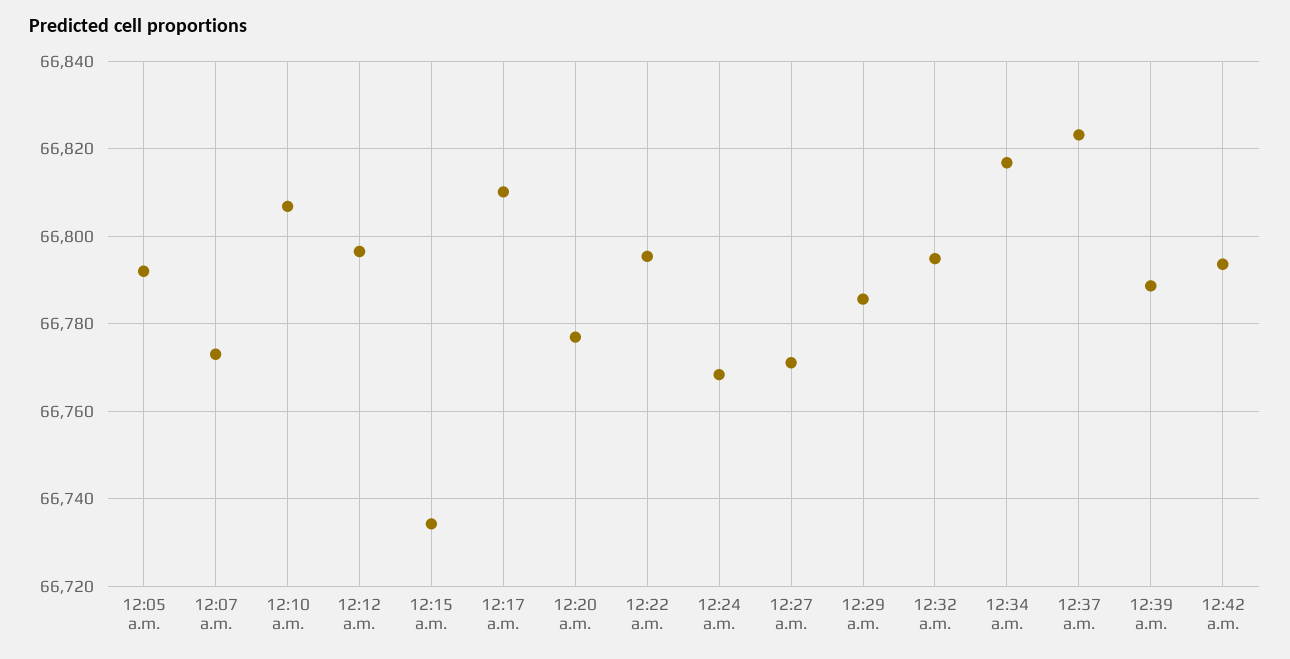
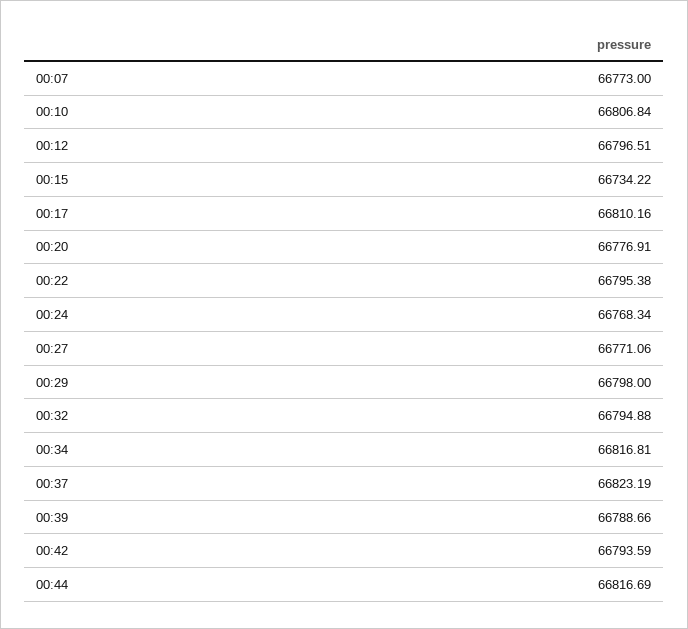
12:05 a.m.: 66792 -> none
12:29 a.m.: 66786 -> 66798
00:44: none -> 66816.69

